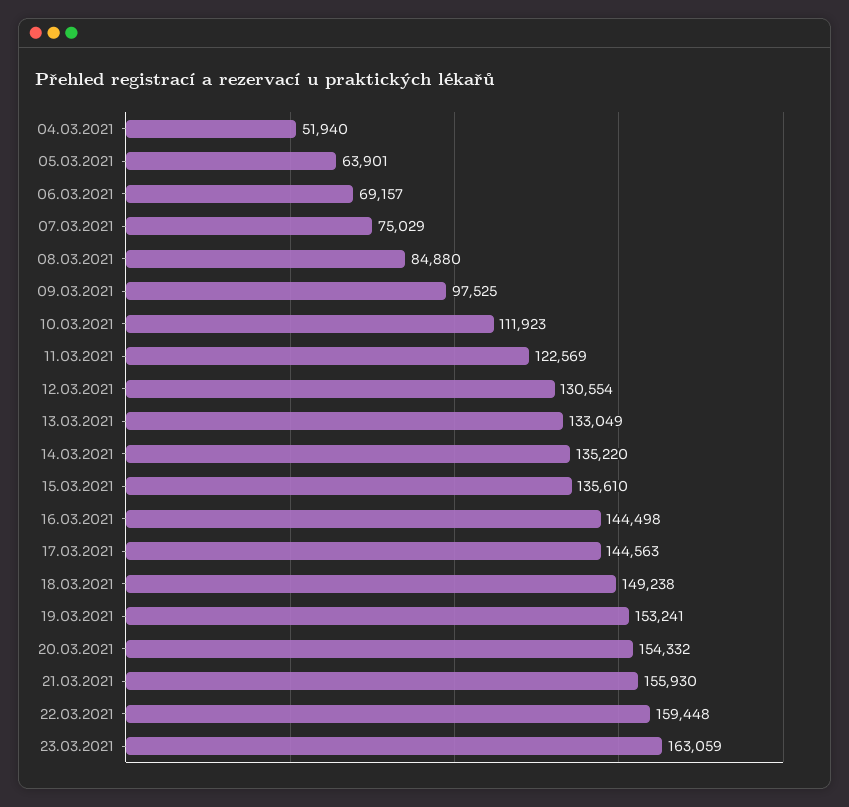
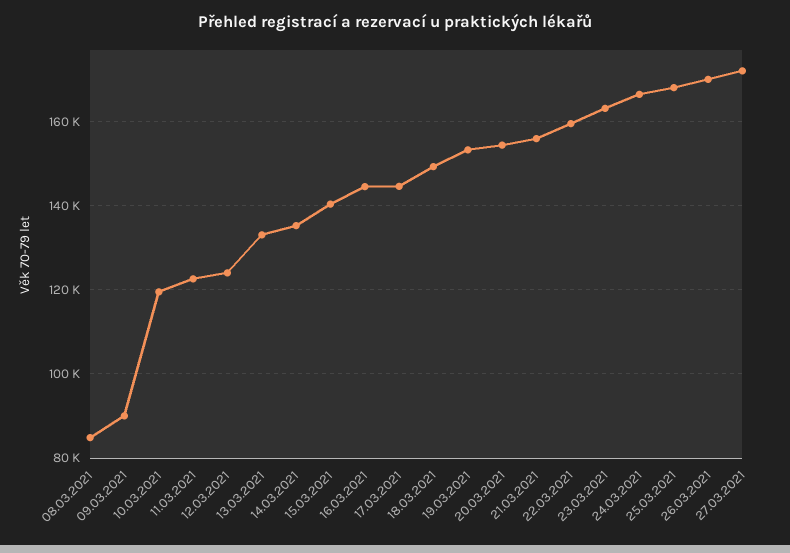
04.03.2021: 51940 -> none
05.03.2021: 63901 -> none
06.03.2021: 69157 -> none
07.03.2021: 75029 -> none
09.03.2021: 97525 -> 90000
10.03.2021: 111923 -> 120000
12.03.2021: 130554 -> 124000
15.03.2021: 135610 -> 140000
24.03.2021: none -> 166000
25.03.2021: none -> 168000
26.03.2021: none -> 170000
27.03.2021: none -> 172000

